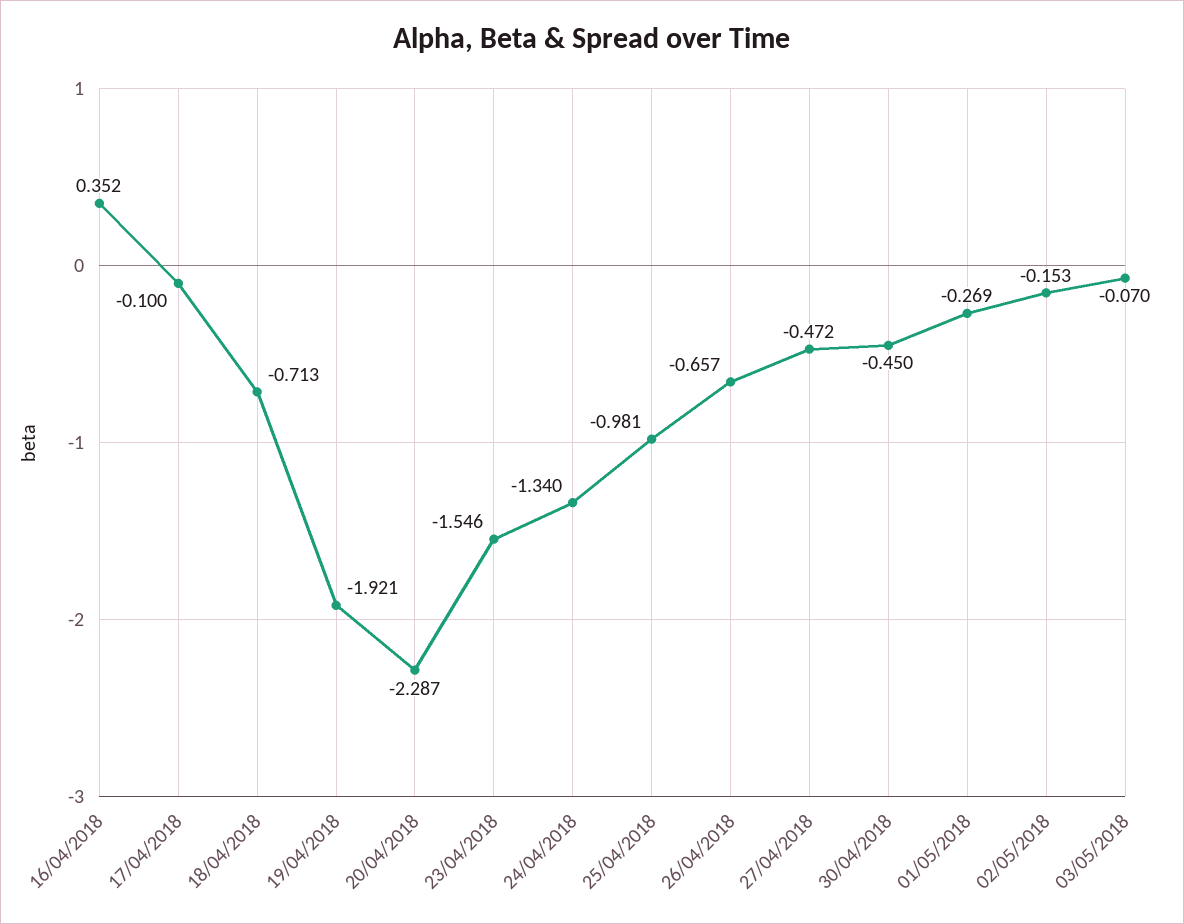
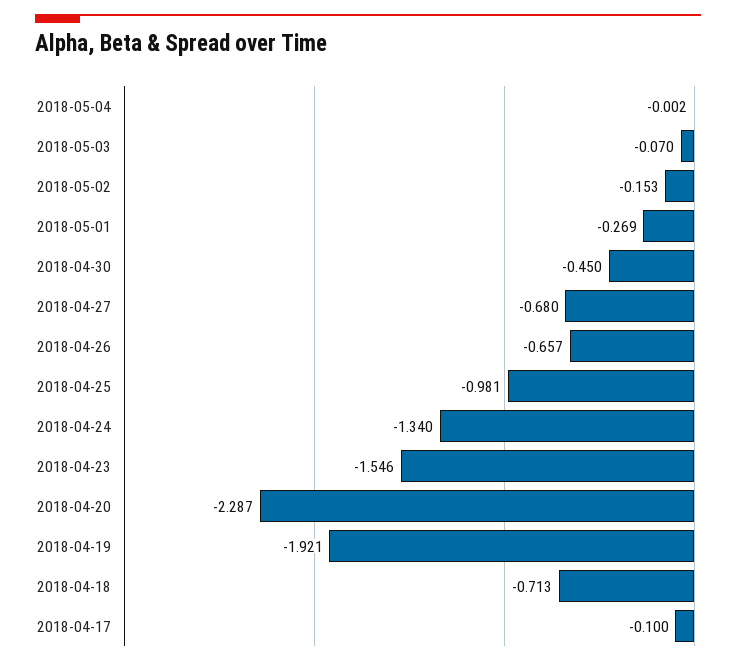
16/04/2018: 0.352 -> none
27/04/2018: -0.472 -> -0.68
2018-05-04: none -> -0.002

